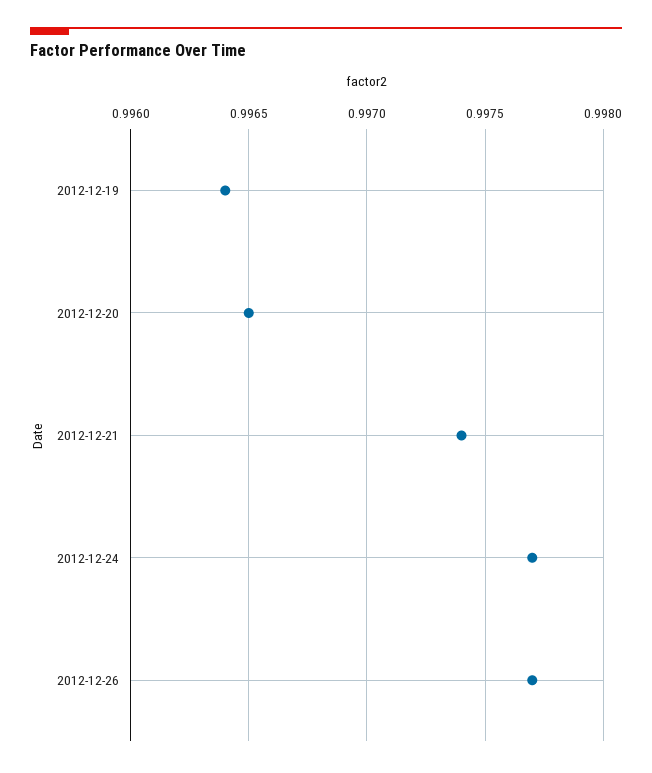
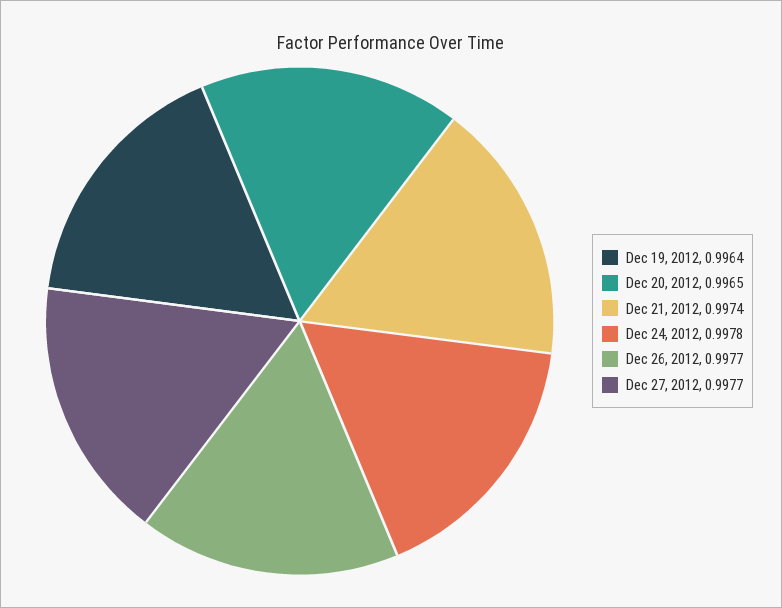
2012-12-24: 0.9977 -> 0.9978
Dec 27, 2012: none -> 0.9977

